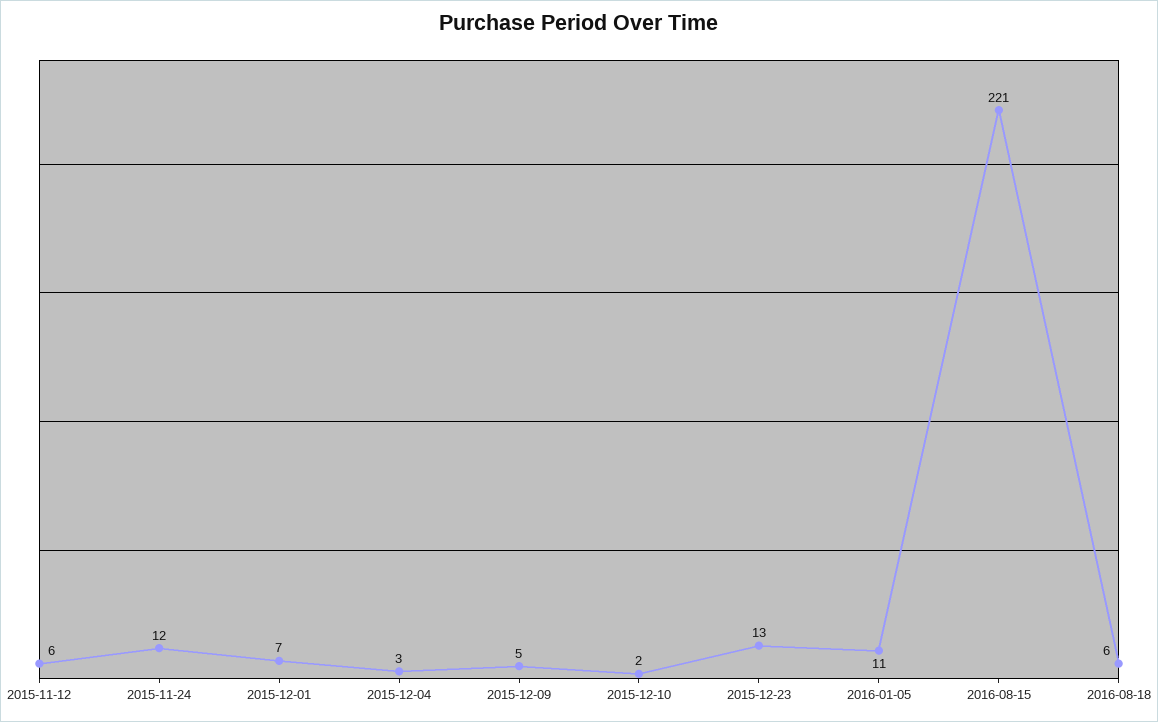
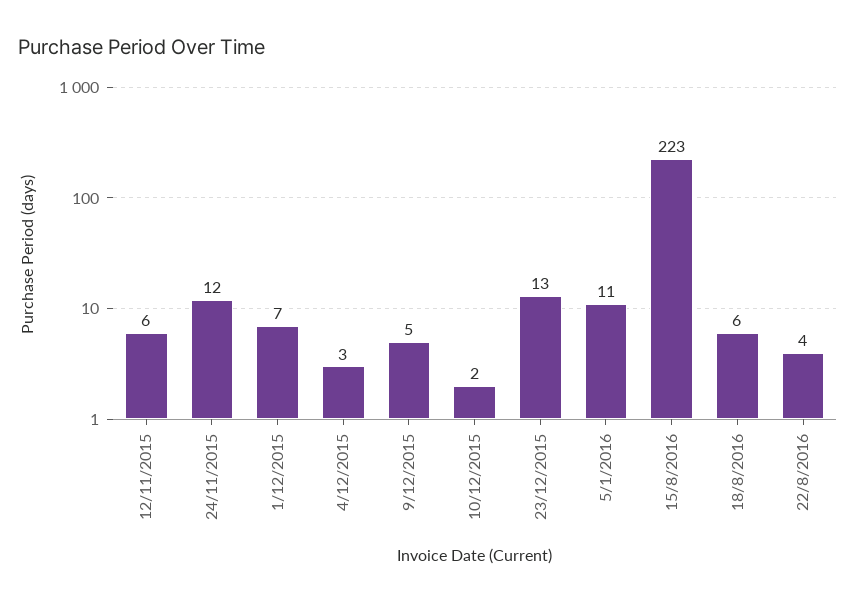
2016-08-15: 221 -> 223
22/8/2016: none -> 4

